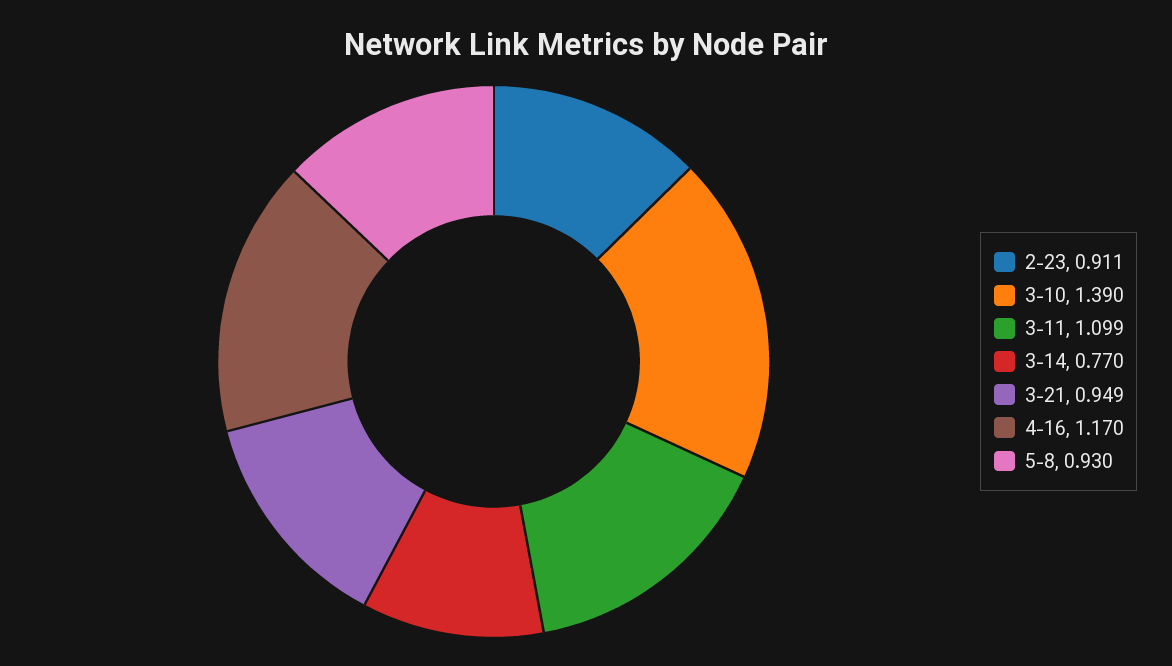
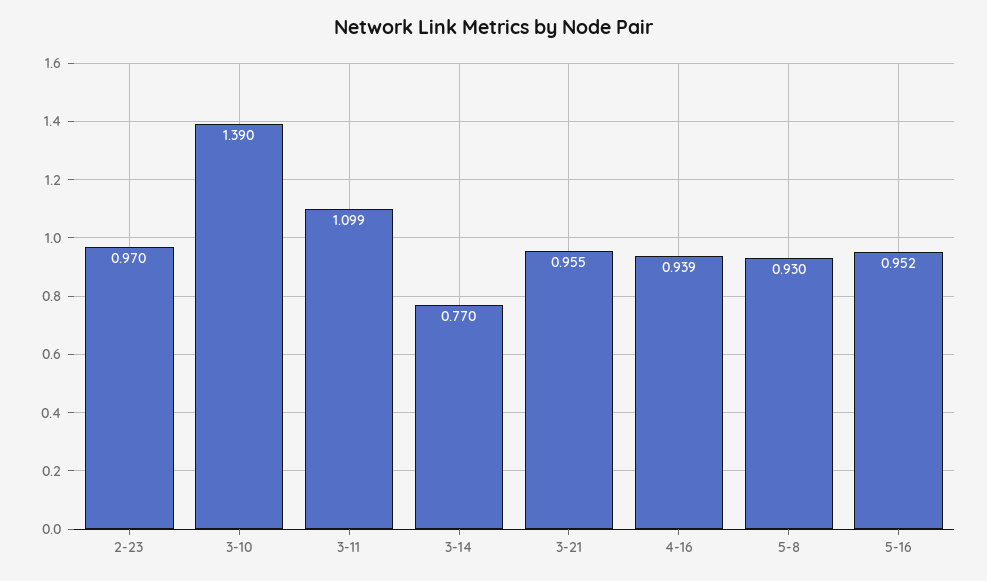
2-23: 0.911 -> 0.97
3-21: 0.949 -> 0.955
4-16: 1.17 -> 0.939
5-16: none -> 0.952

